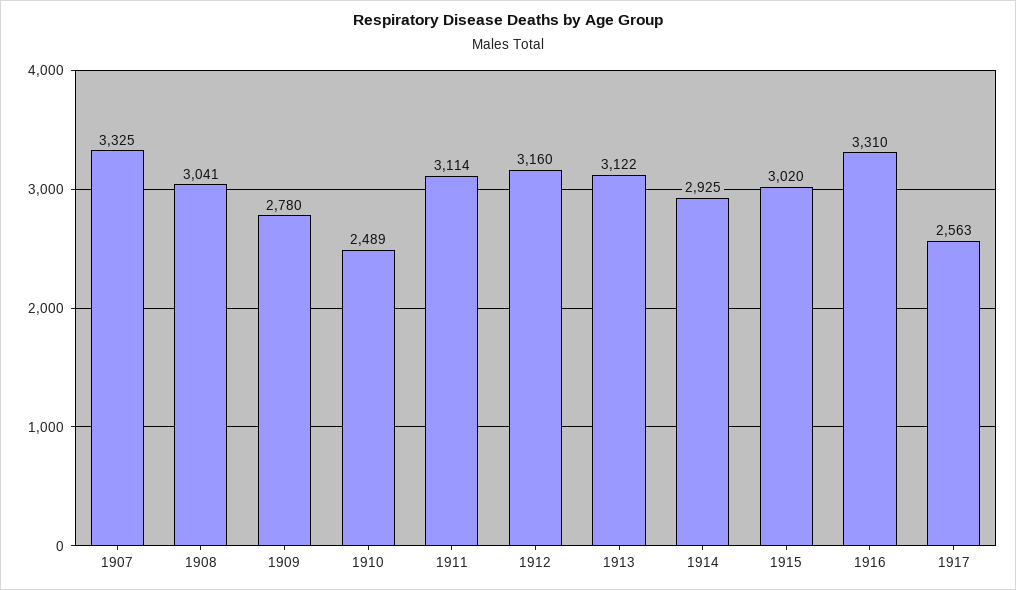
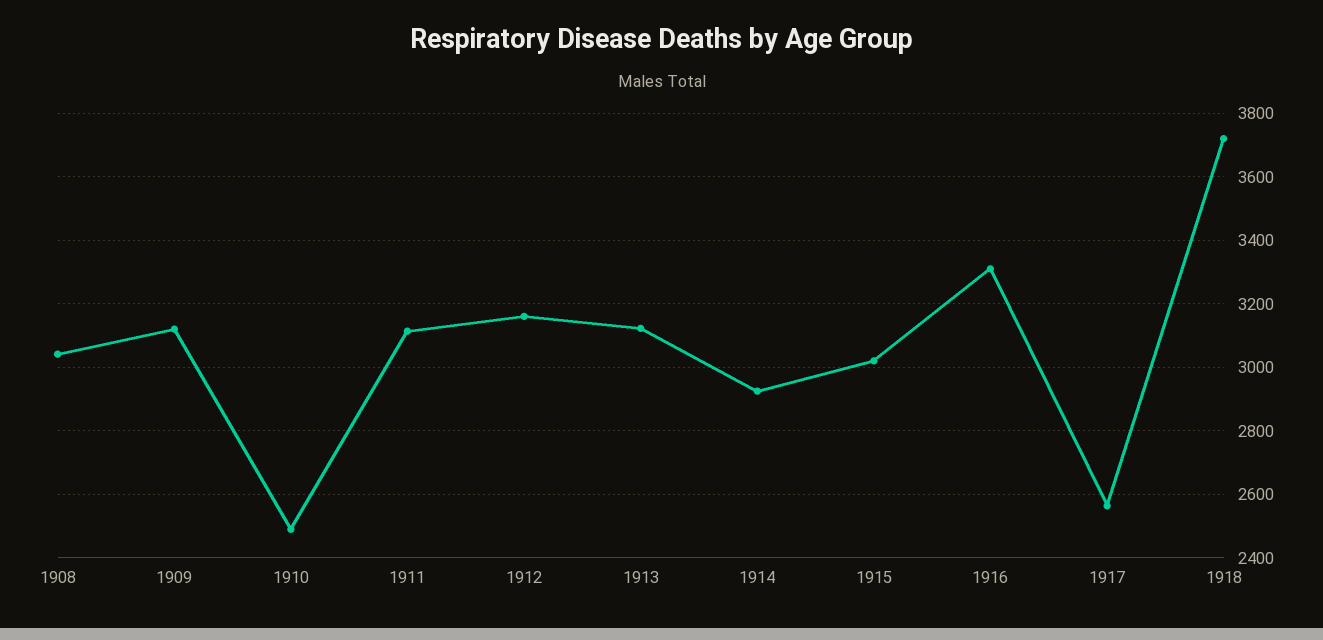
1907: 3325 -> none
1909: 2780 -> 3120
1918: none -> 3720

